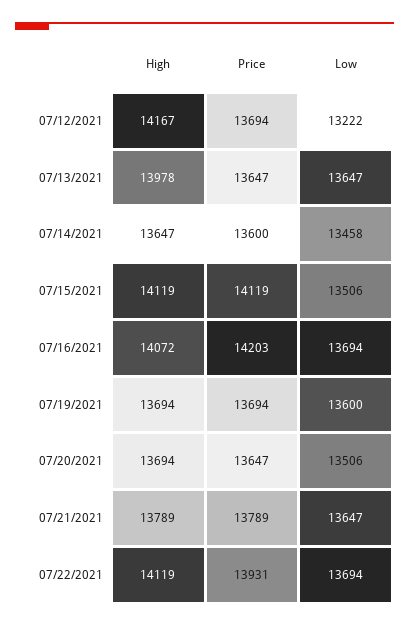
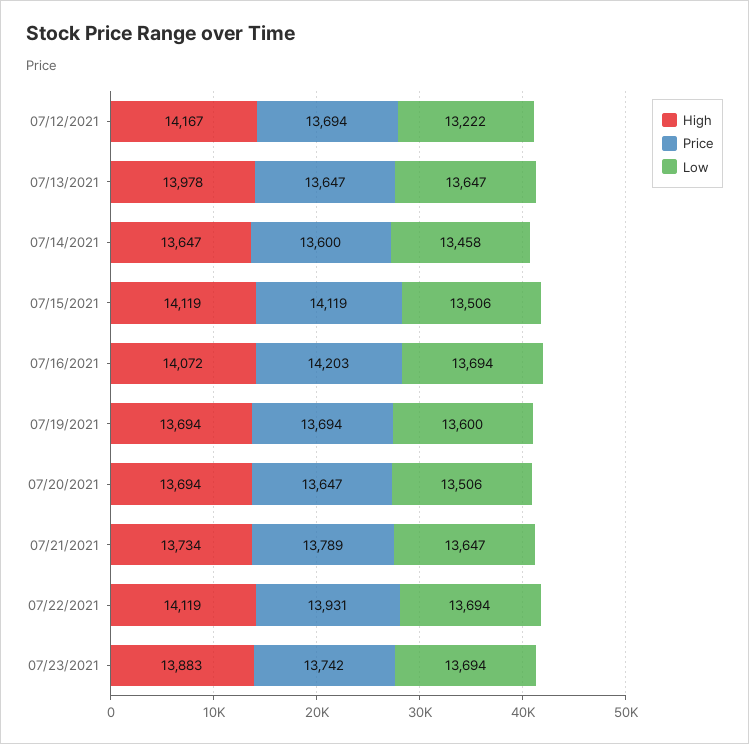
High, 07/21/2021: 13789 -> 13734
High, 07/23/2021: none -> 13883
Price, 07/23/2021: none -> 13742
Low, 07/23/2021: none -> 13694

